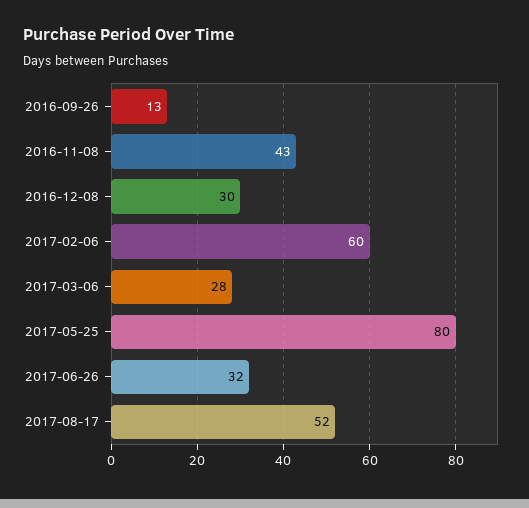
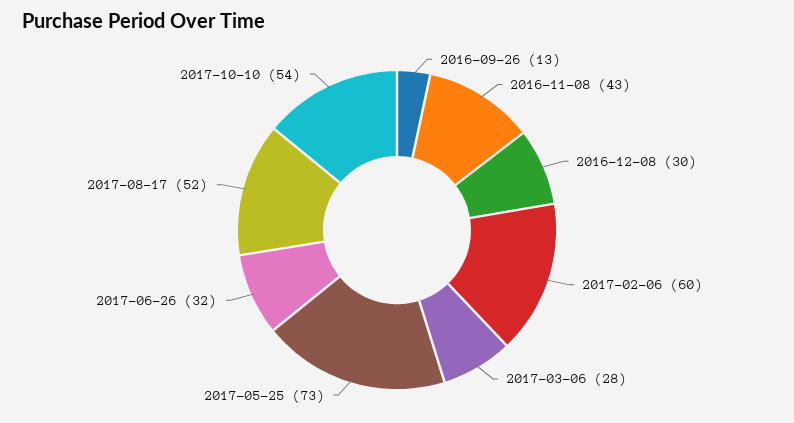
2017-05-25: 80 -> 73
2017-10-10: none -> 54

